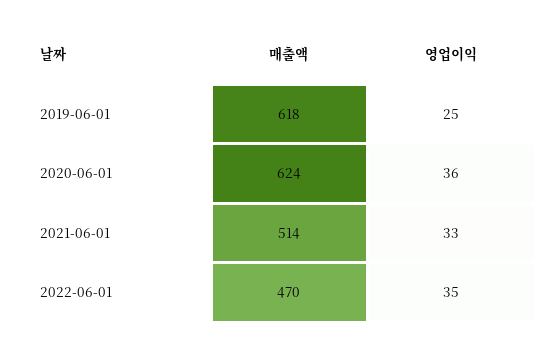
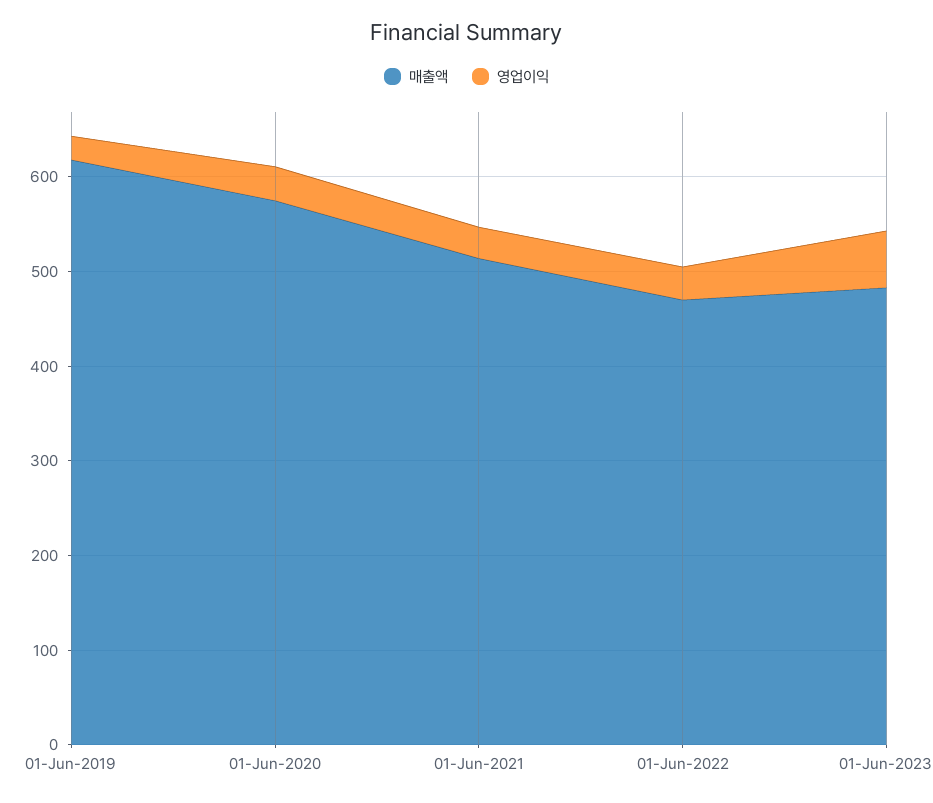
매출액, 2020-06-01: 624 -> 580
매출액, 01-Jun-2023: none -> 480
영업이익, 01-Jun-2023: none -> 60

